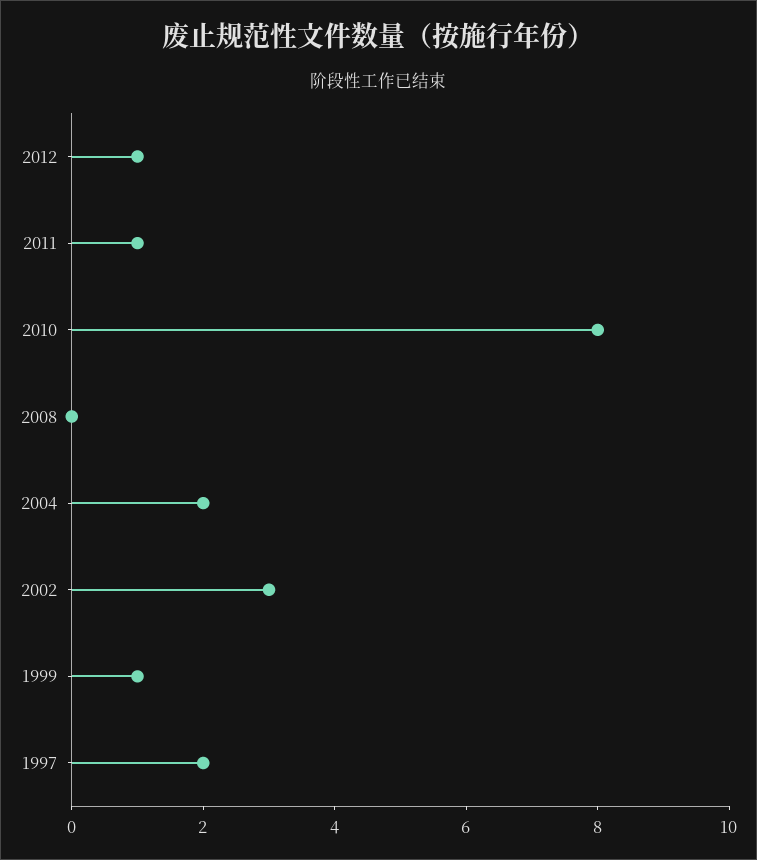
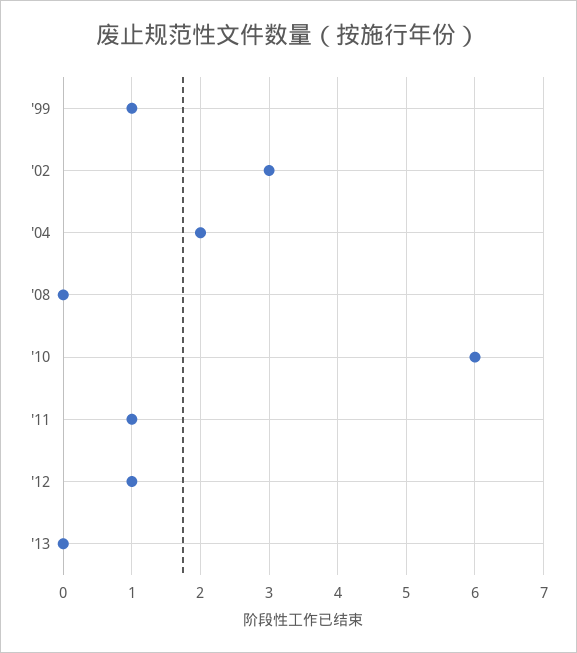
2010: 8 -> 6
1997: 2 -> none
'13: none -> 0

